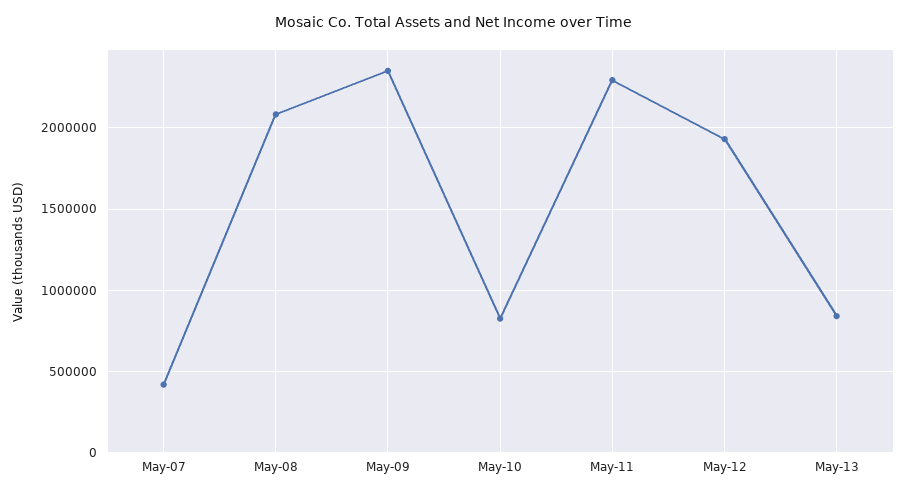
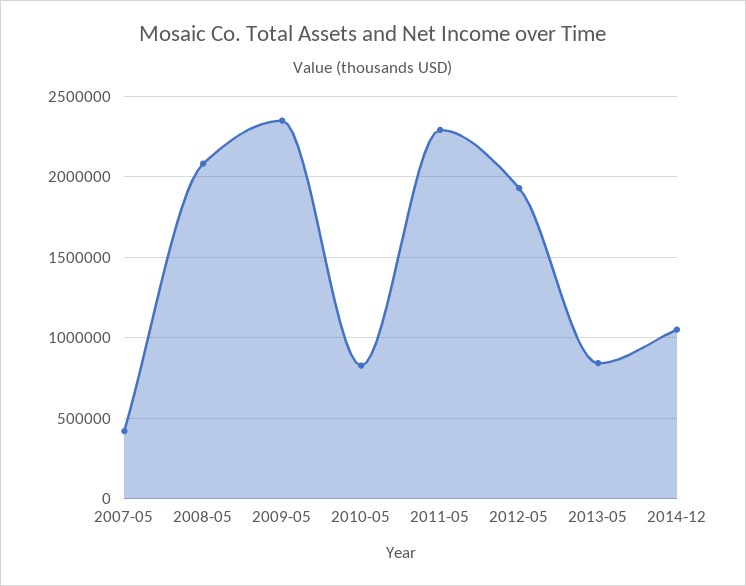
2014-12: none -> 1050000

